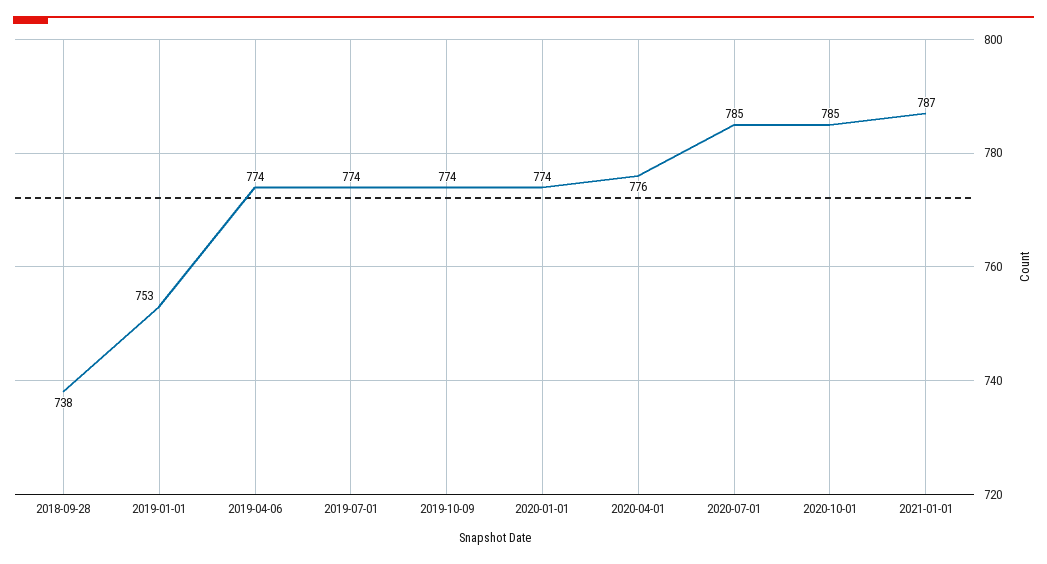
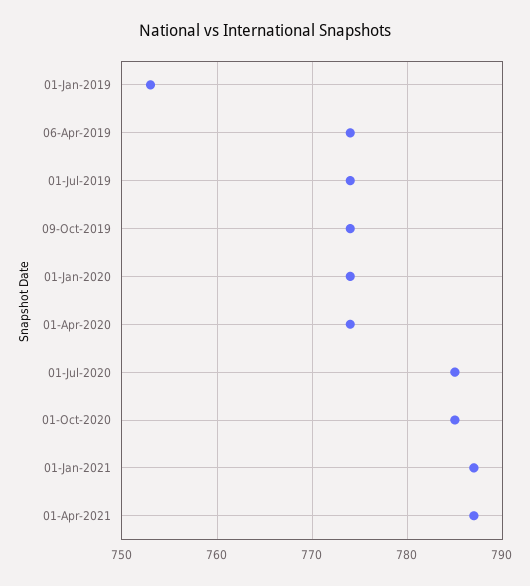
2018-09-28: 738 -> none
2020-04-01: 776 -> 774
01-Apr-2021: none -> 787

